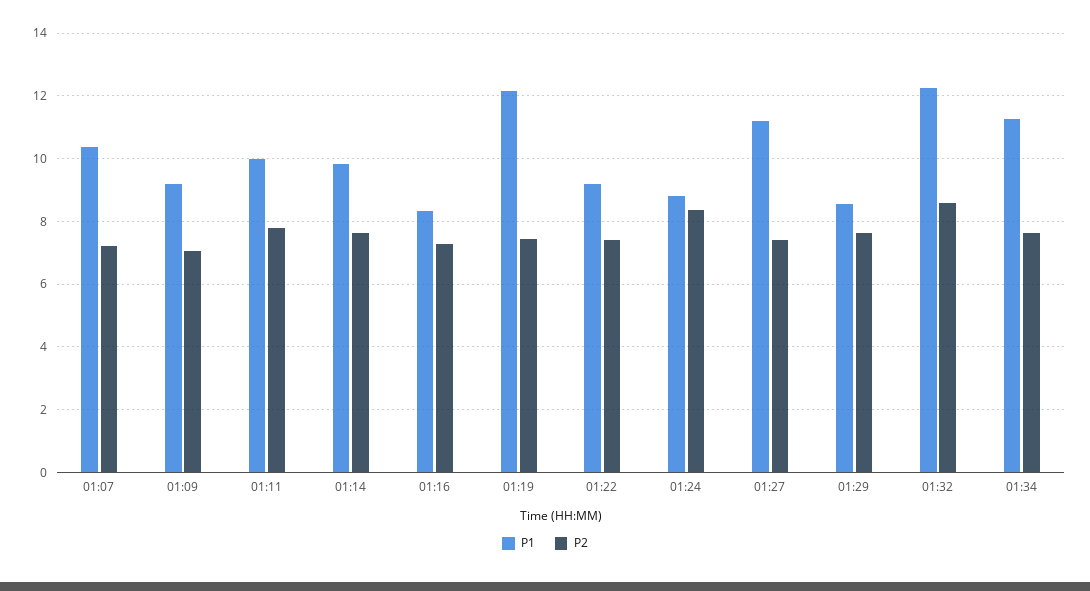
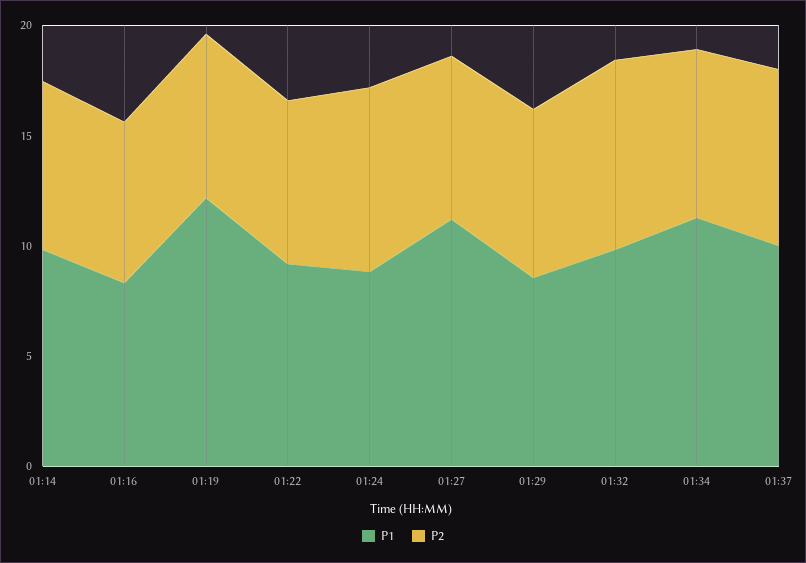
P1, 01:07: 10.4 -> none
P2, 01:07: 7.2 -> none
P1, 01:09: 9.2 -> none
P2, 01:09: 7 -> none
P1, 01:11: 10 -> none
P2, 01:11: 7.8 -> none
P1, 01:32: 12.2 -> 10
P1, 01:37: none -> 10
P2, 01:37: none -> 8

